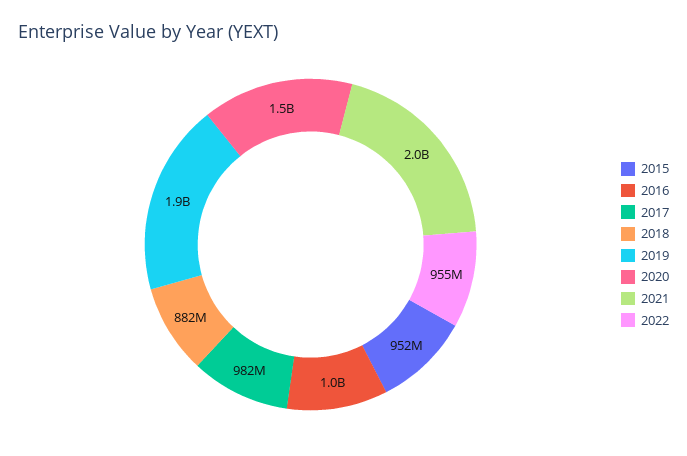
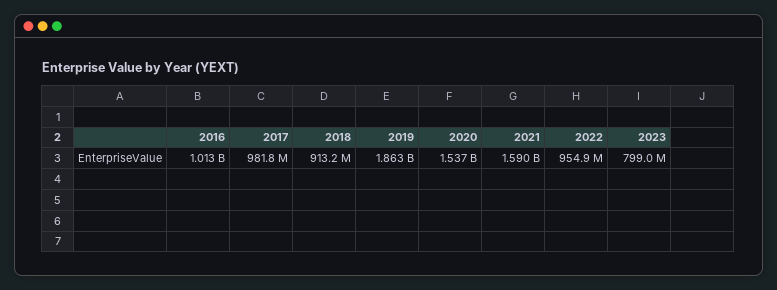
2015: 952000000 -> none
2018: 882000000 -> 913200000
2021: 2000000000 -> 1590000000
2023: none -> 799000000

